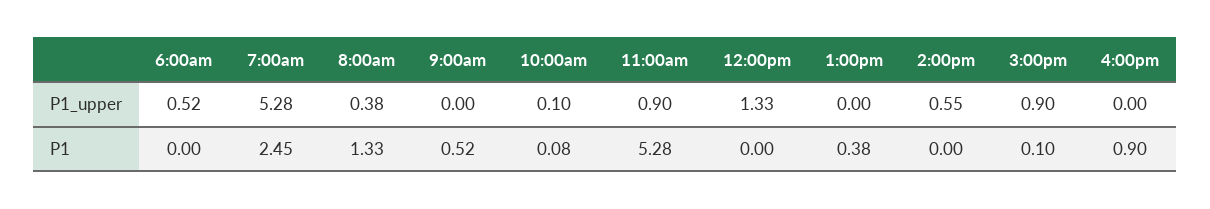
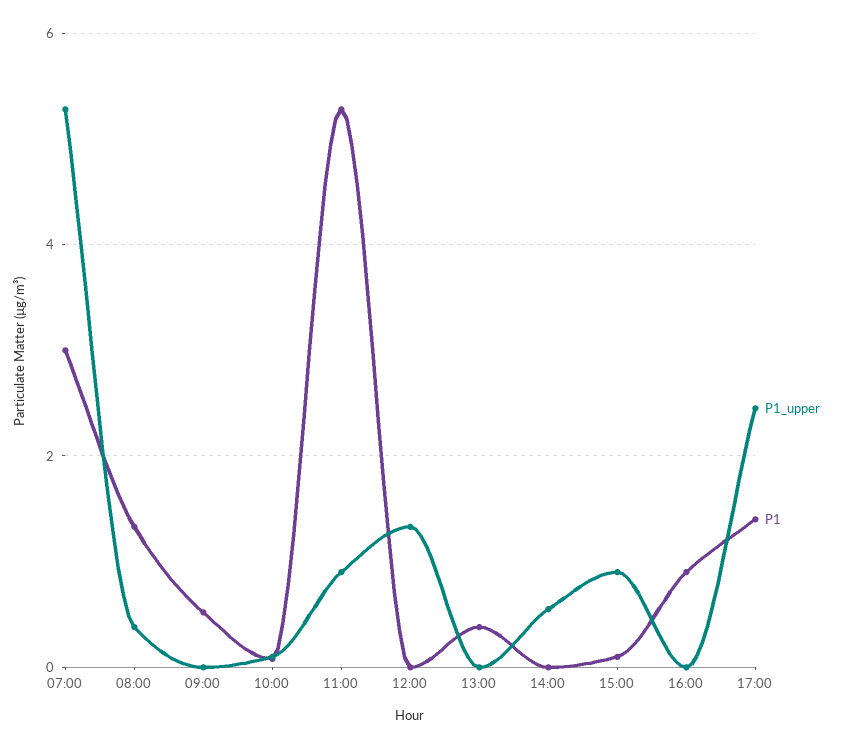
P1_upper, 6:00am: 0.52 -> none
P1, 6:00am: 0 -> none
P1, 7:00am: 2.45 -> 3
P1_upper, 17:00: none -> 2.4
P1, 17:00: none -> 1.4

